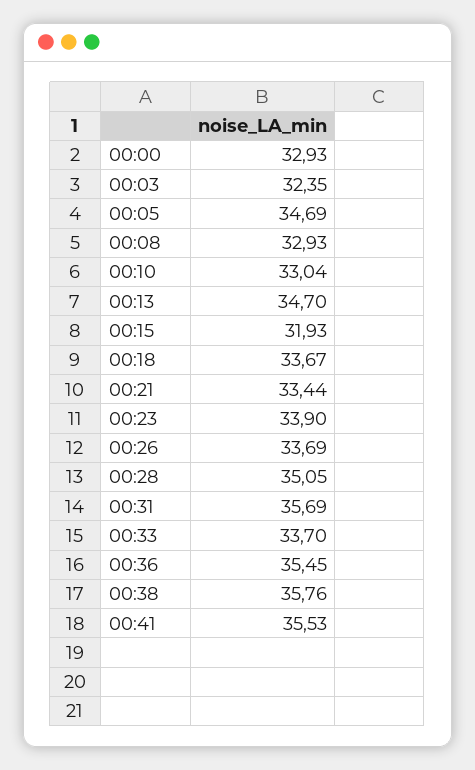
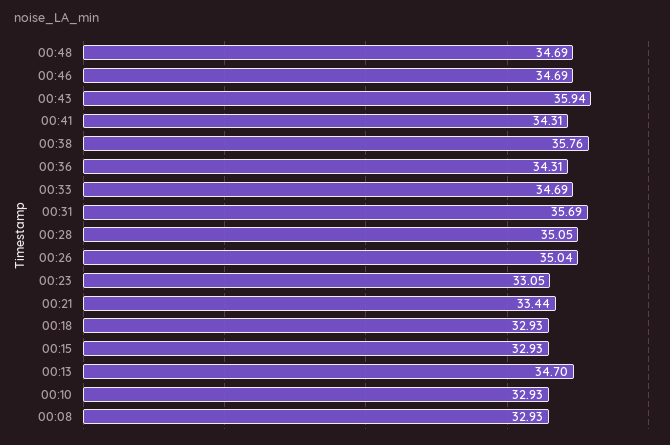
00:00: 32.93 -> none
00:03: 32.35 -> none
00:05: 34.69 -> none
00:10: 33.04 -> 32.93
00:15: 31.93 -> 32.93
00:18: 33.67 -> 32.93
00:23: 33.9 -> 33.05
00:26: 33.69 -> 35.04
00:33: 33.7 -> 34.69
00:36: 35.45 -> 34.31
00:41: 35.53 -> 34.31
00:48: none -> 34.69
00:46: none -> 34.69
00:43: none -> 35.94

